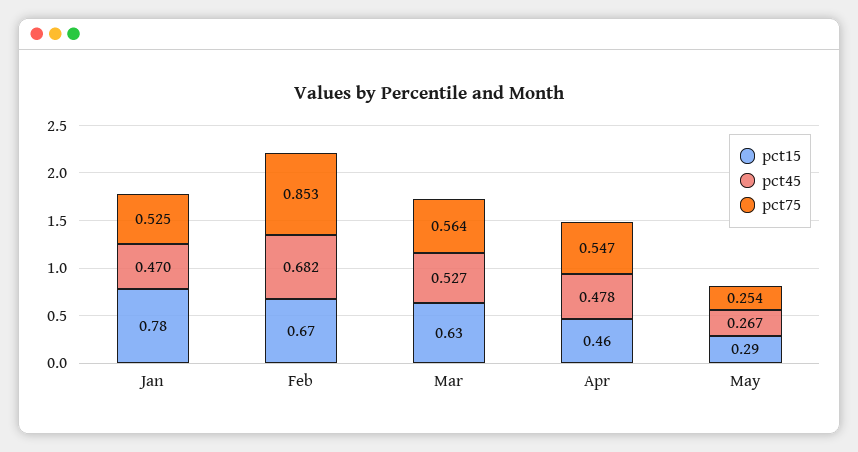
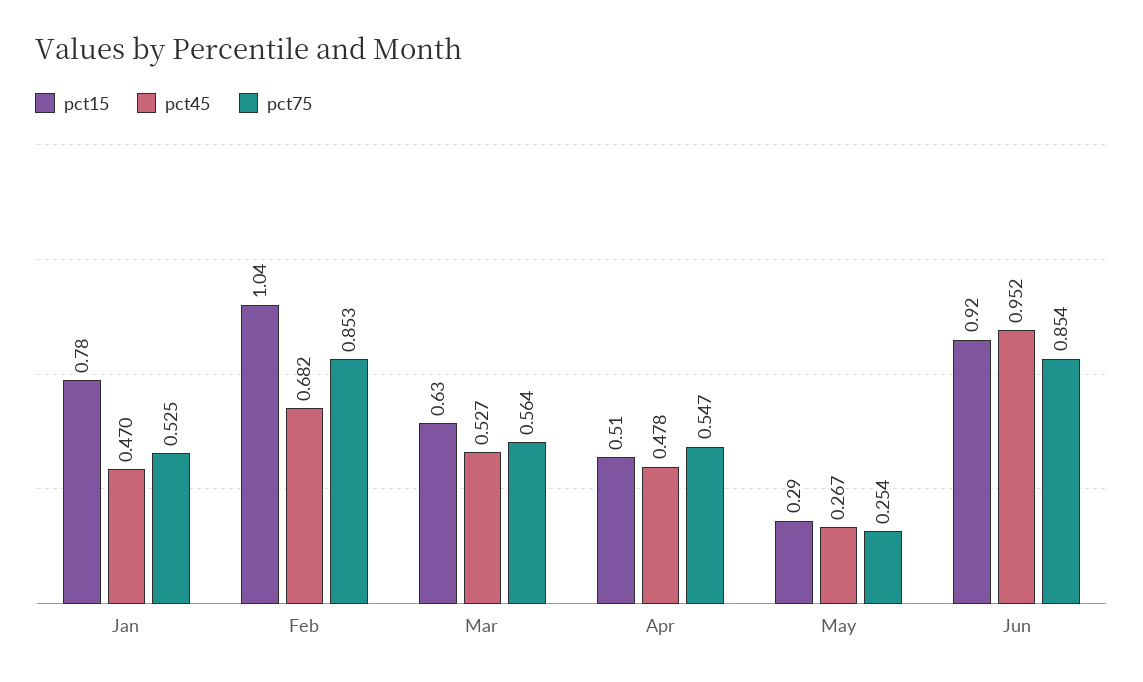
pct15, Feb: 0.67 -> 1.04
pct15, Apr: 0.46 -> 0.51
pct15, Jun: none -> 0.92
pct45, Jun: none -> 0.952
pct75, Jun: none -> 0.854

